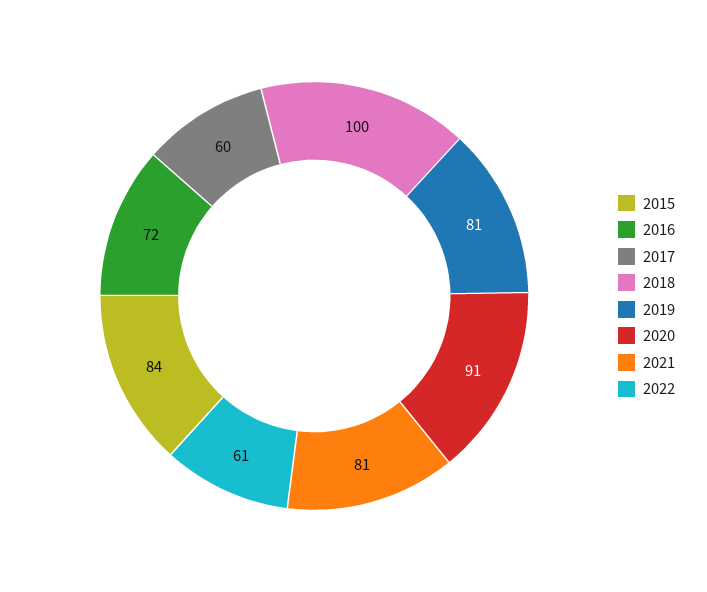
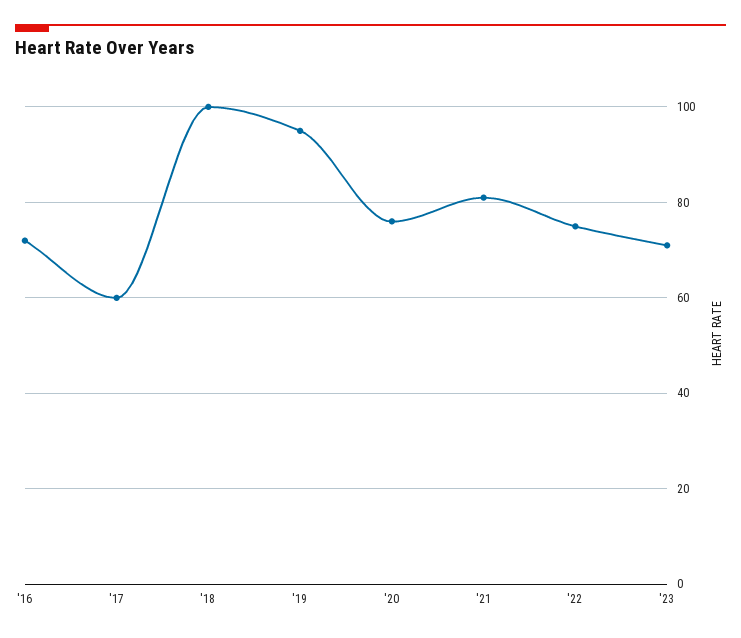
2015: 84 -> none
2019: 81 -> 95
2020: 91 -> 75
2022: 61 -> 75
'23: none -> 70

